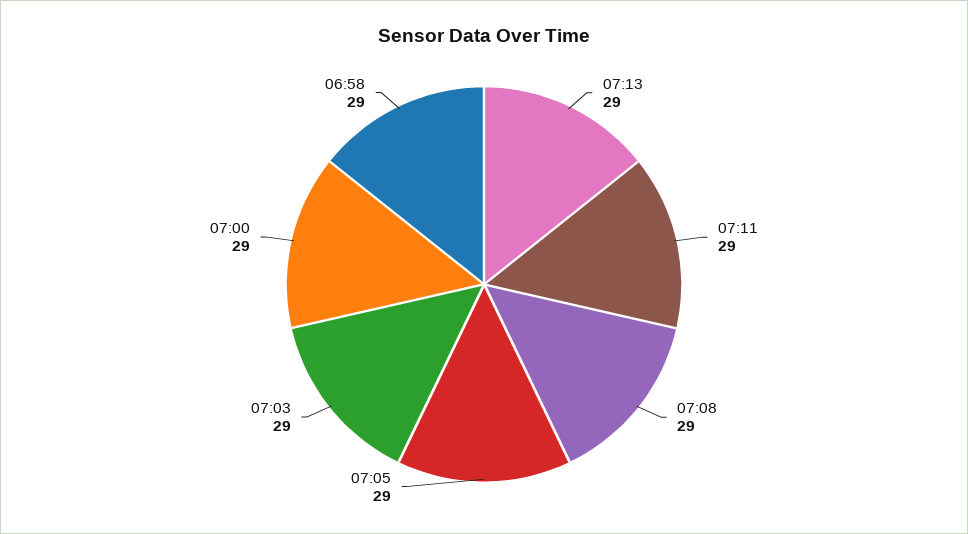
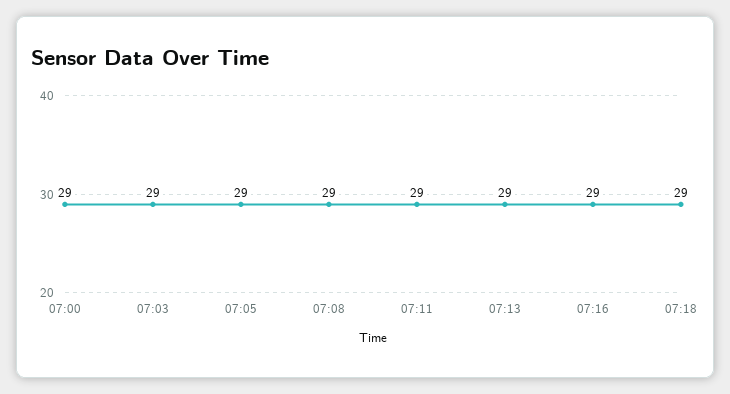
06:58: 29 -> none
07:16: none -> 29
07:18: none -> 29

